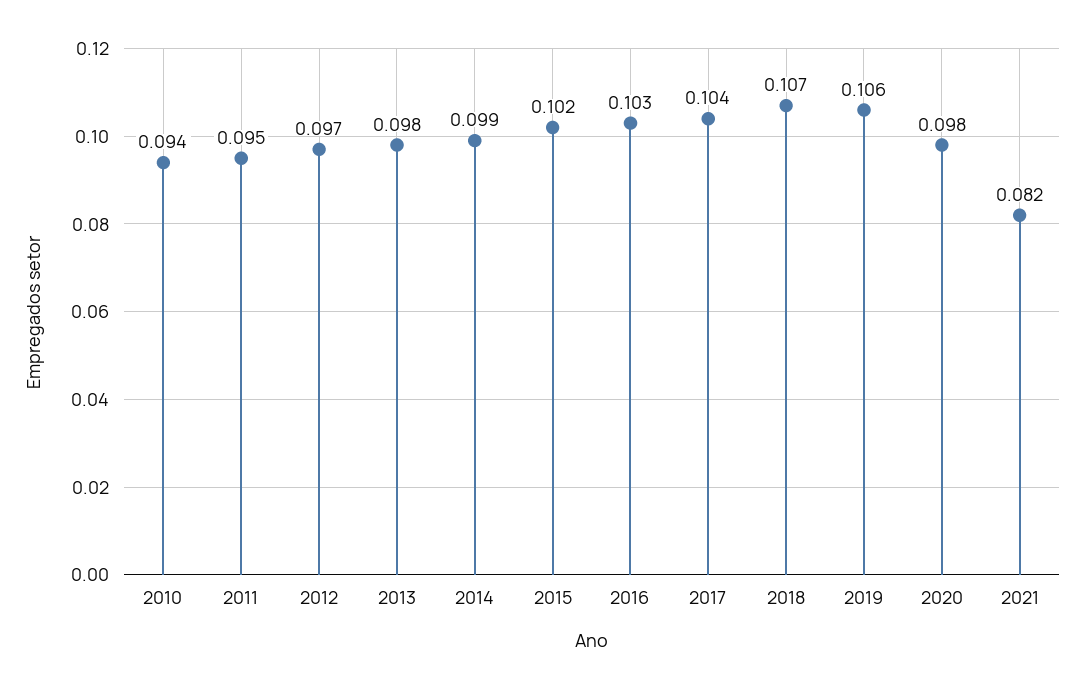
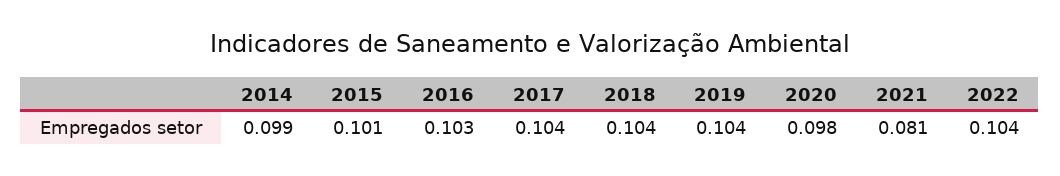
2010: 0.094 -> none
2011: 0.095 -> none
2012: 0.097 -> none
2013: 0.098 -> none
2015: 0.102 -> 0.101
2018: 0.107 -> 0.104
2019: 0.106 -> 0.104
2021: 0.082 -> 0.081
2022: none -> 0.104

